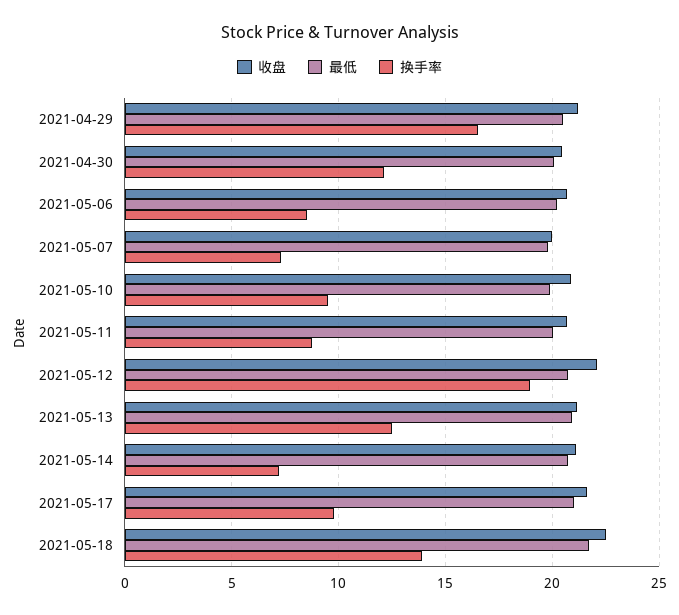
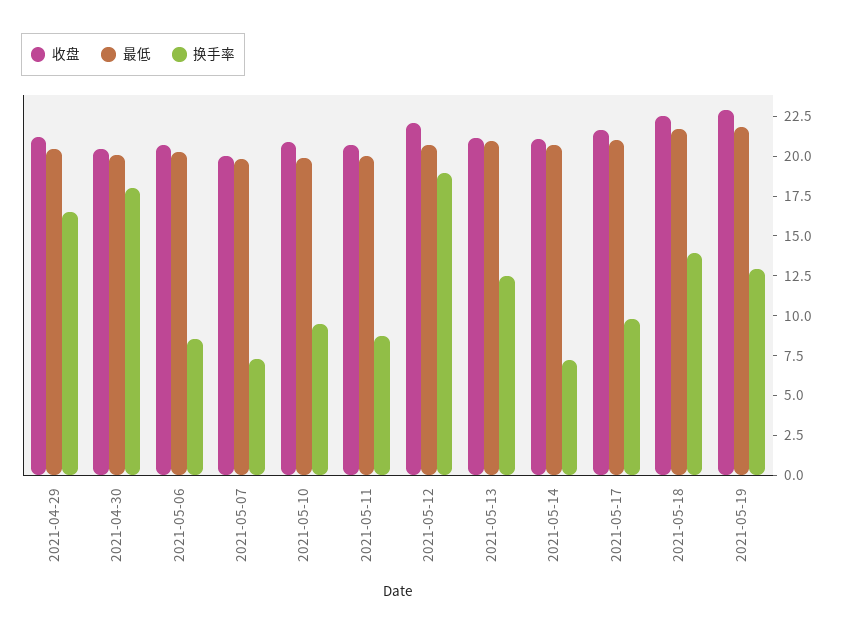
换手率, 2021-04-30: 12 -> 17.5
收盘, 2021-05-19: none -> 22.5
最低, 2021-05-19: none -> 22.5
换手率, 2021-05-19: none -> 12.5

